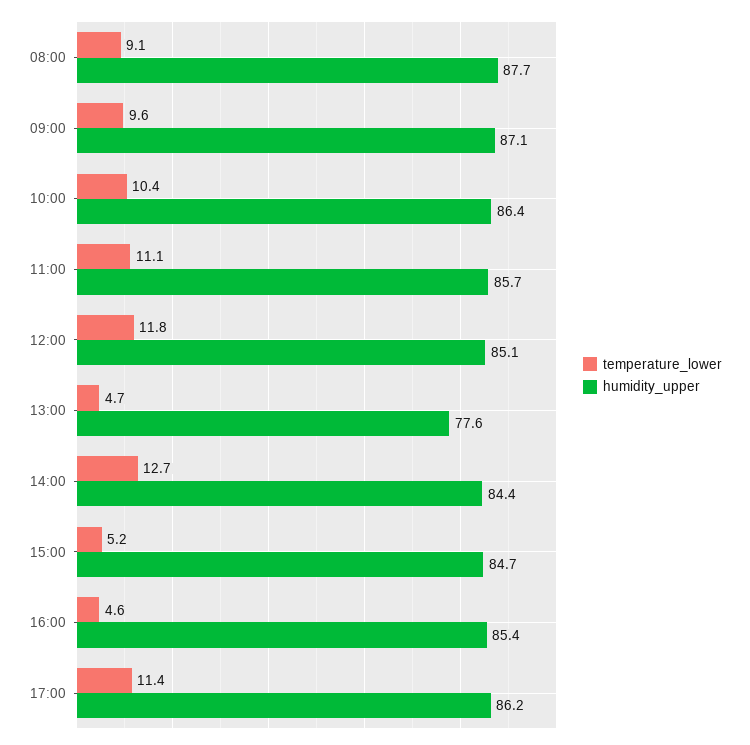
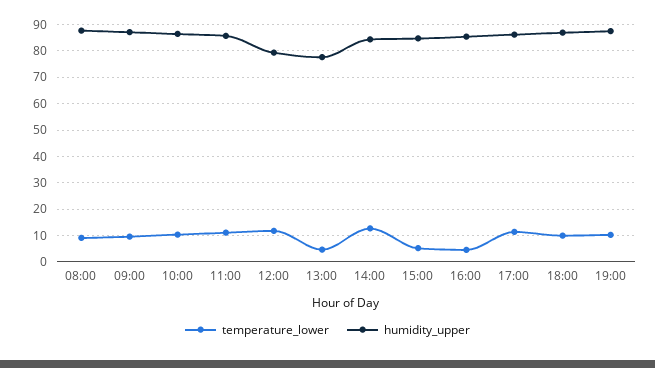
humidity_upper, 12:00: 85.1 -> 80
temperature_lower, 18:00: none -> 10
humidity_upper, 18:00: none -> 87.5
temperature_lower, 19:00: none -> 10
humidity_upper, 19:00: none -> 87.5

